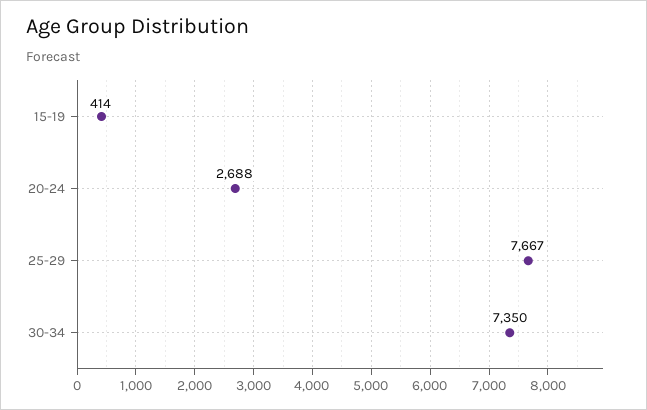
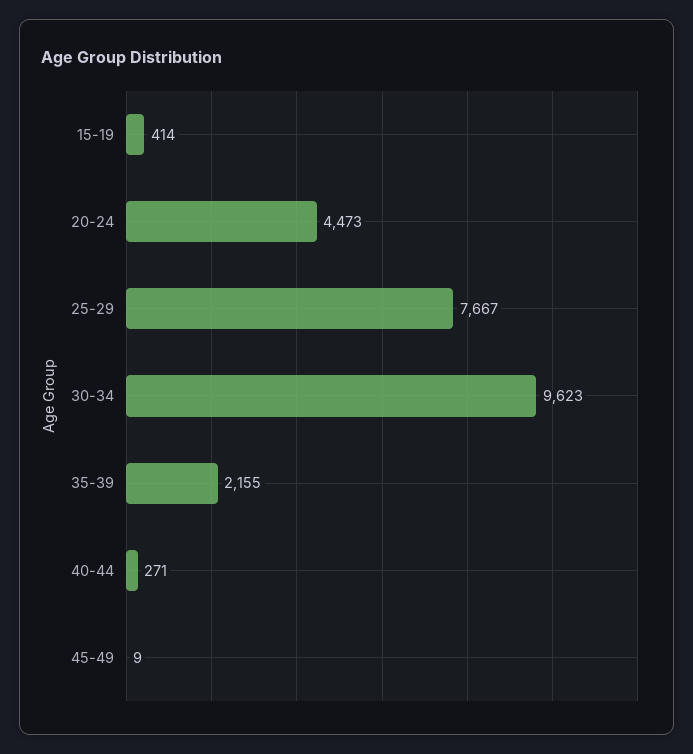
20-24: 2688 -> 4473
30-34: 7350 -> 9623
35-39: none -> 2155
40-44: none -> 271
45-49: none -> 9

